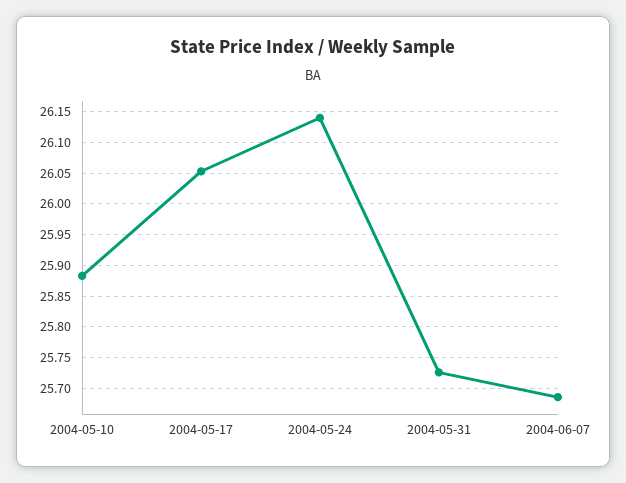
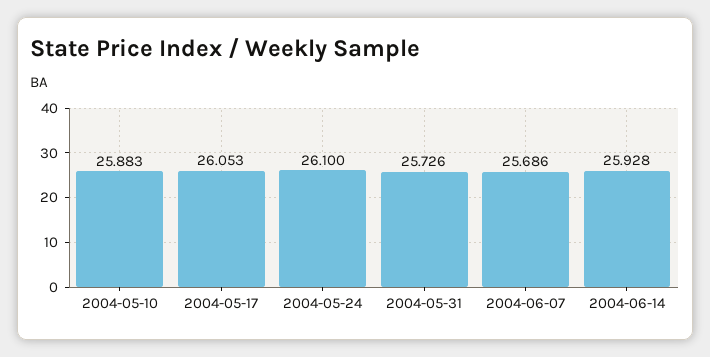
2004-05-24: 26.14 -> 26.1
2004-06-14: none -> 25.928

